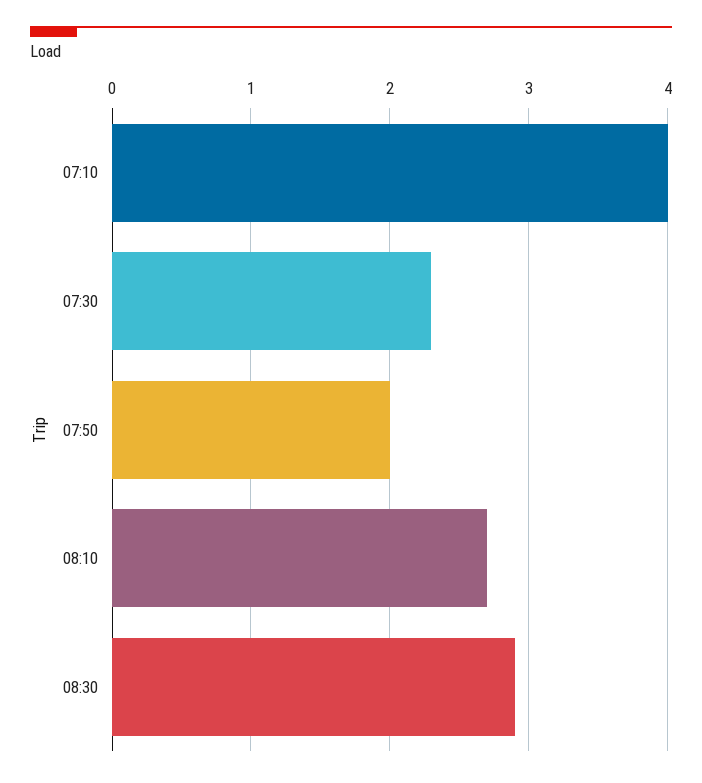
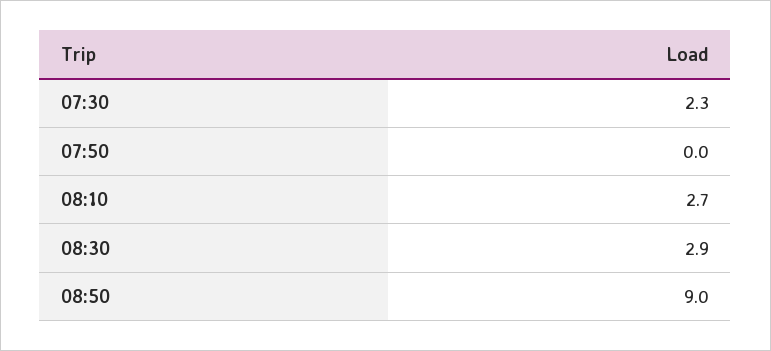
07:10: 4 -> none
07:50: 2 -> 0
08:50: none -> 9

